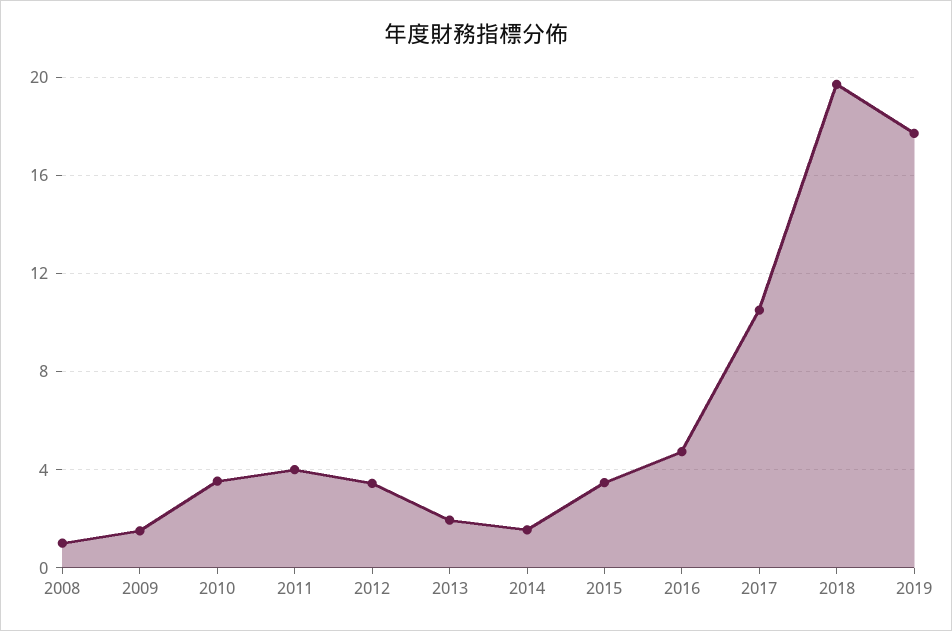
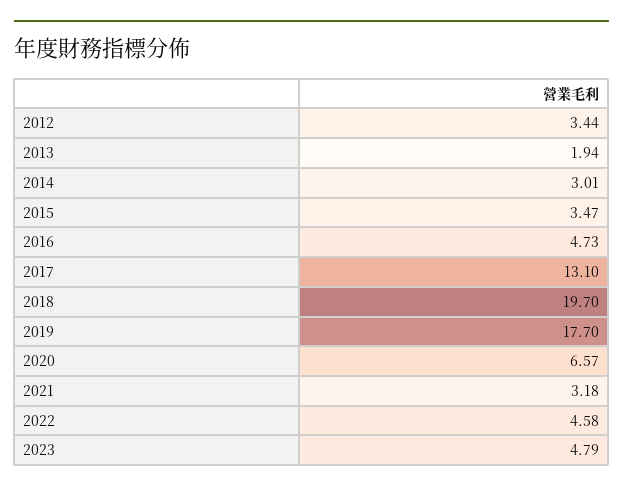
2008: 1 -> none
2009: 1.5 -> none
2010: 3.5 -> none
2011: 4 -> none
2014: 1.5 -> 3.01
2017: 10.5 -> 13.1
2020: none -> 6.57
2021: none -> 3.18
2022: none -> 4.58
2023: none -> 4.79

